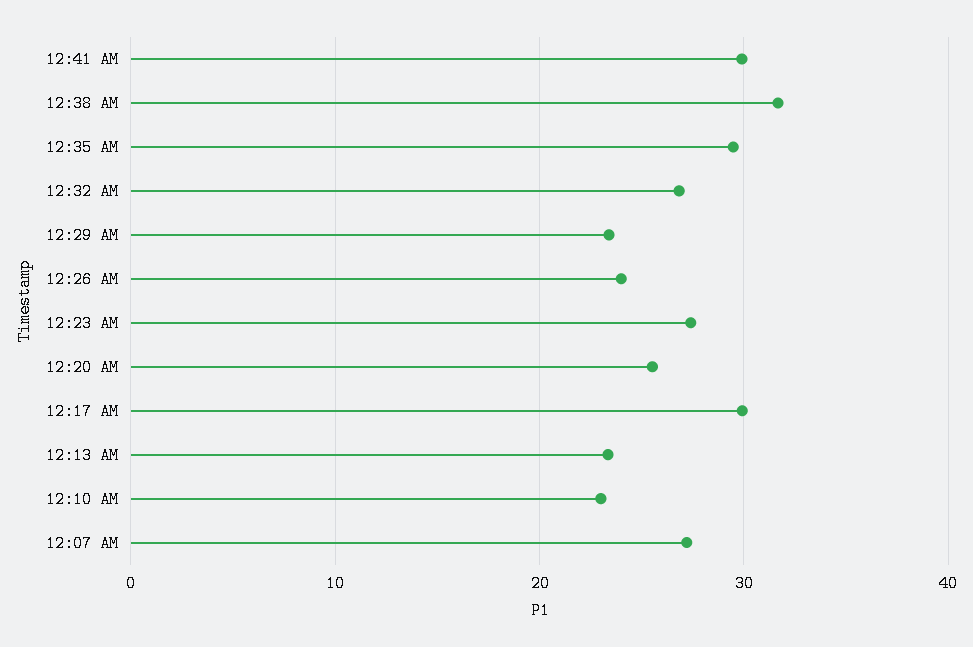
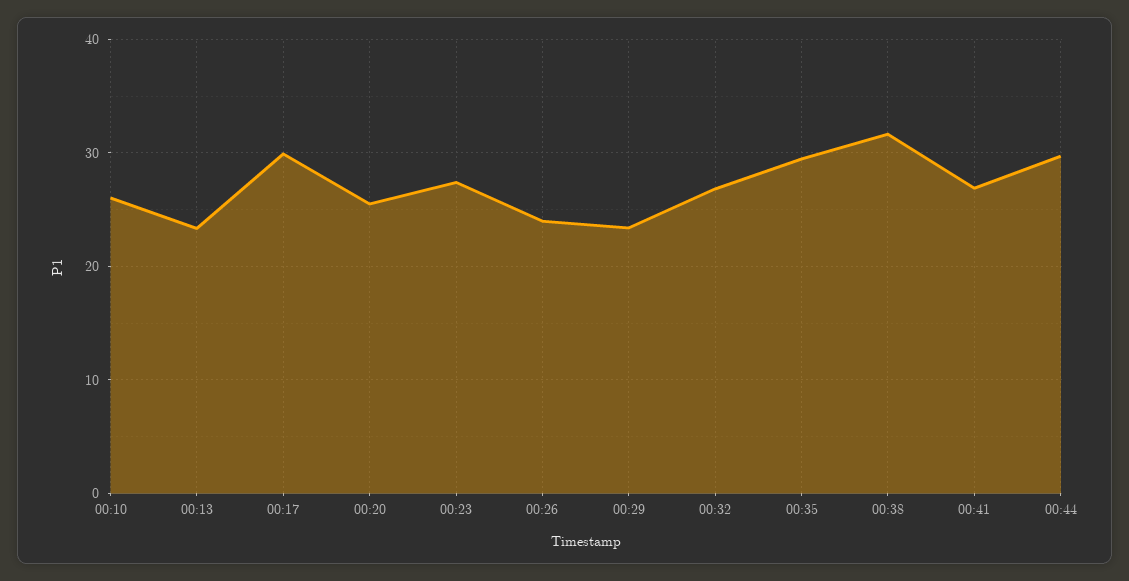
12:41 AM: 30 -> 27
12:10 AM: 23 -> 26
12:07 AM: 27 -> none
00:44: none -> 30

